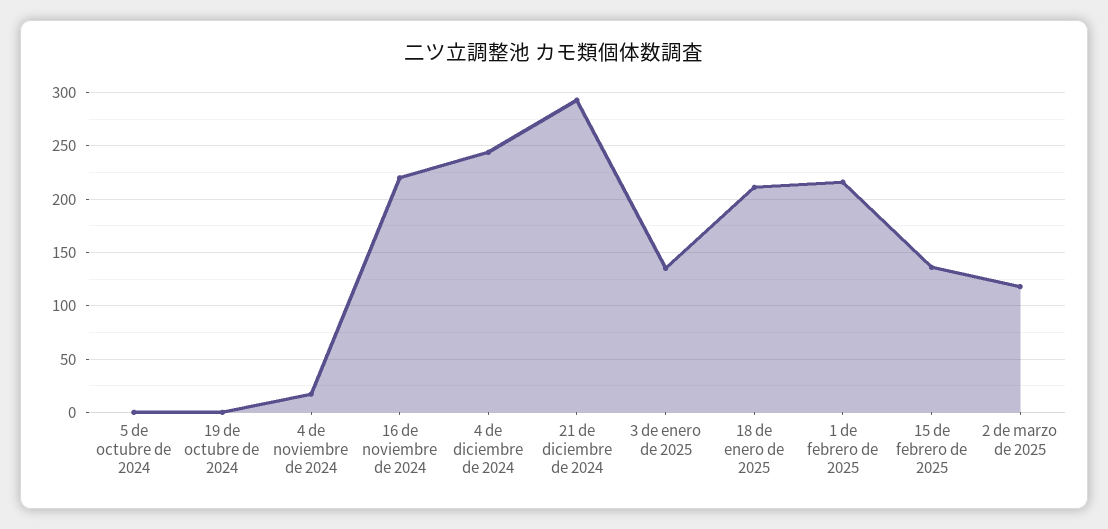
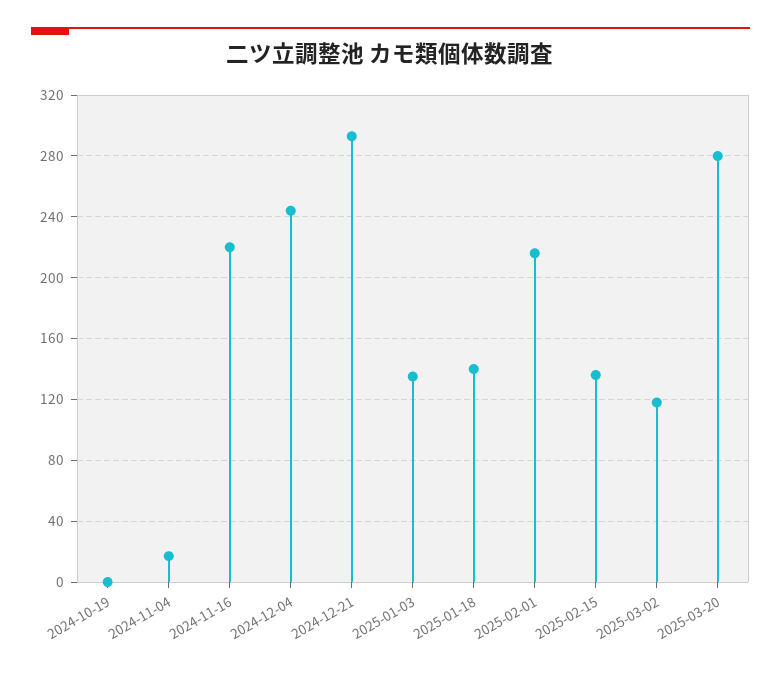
5 de octubre de 2024: 0 -> none
18 de enero de 2025: 210 -> 140
2025-03-20: none -> 280

